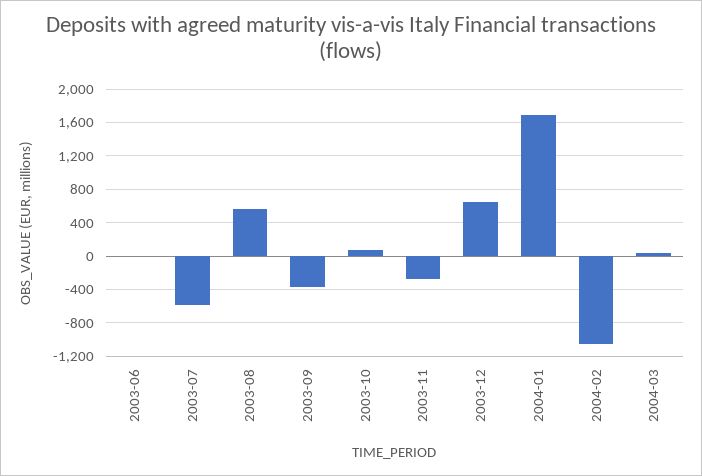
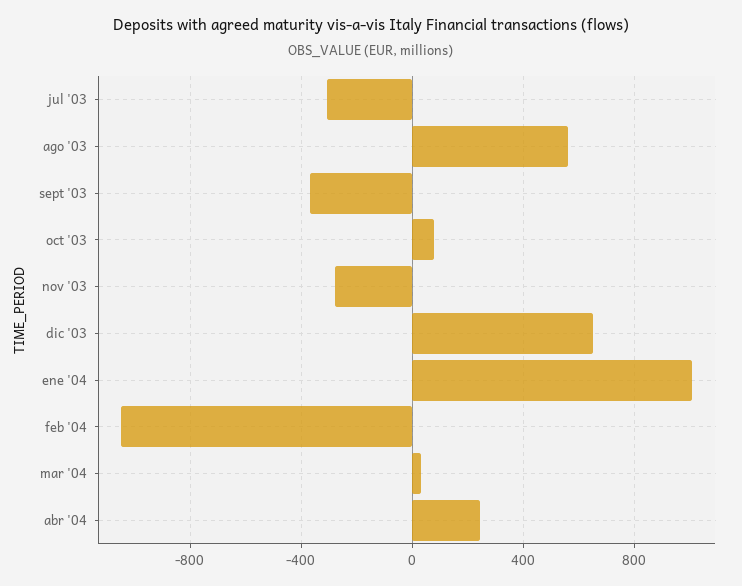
2003-06: 0 -> none
2003-07: -600 -> -300
2004-01: 1700 -> 1000
abr '04: none -> 250

